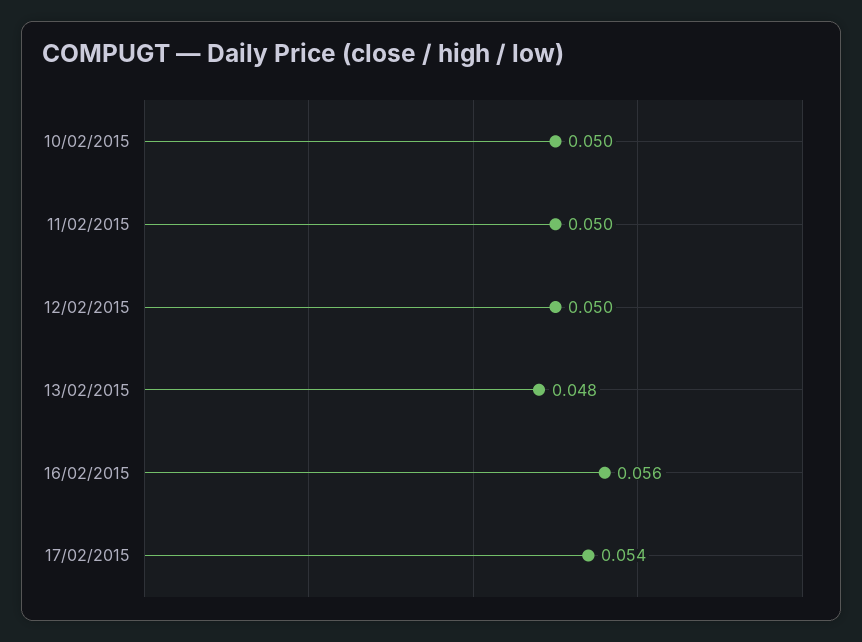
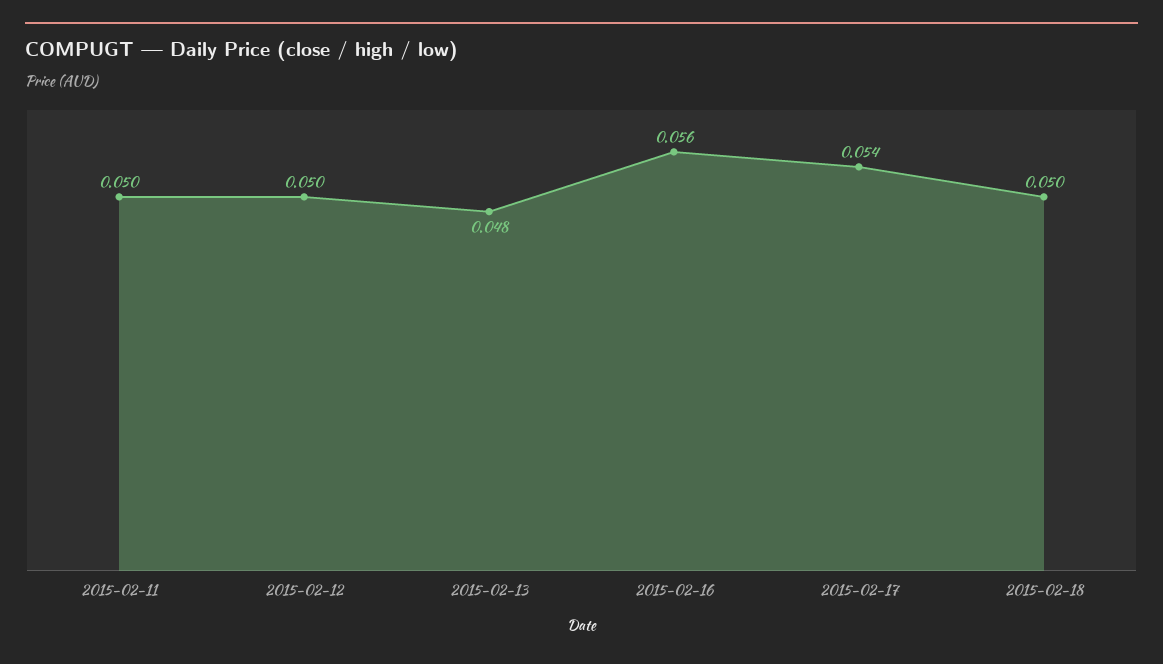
10/02/2015: 0.05 -> none
2015-02-18: none -> 0.05

